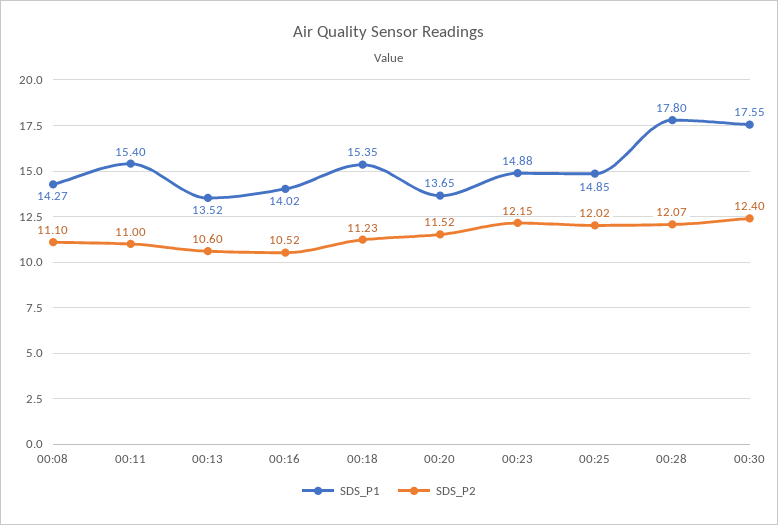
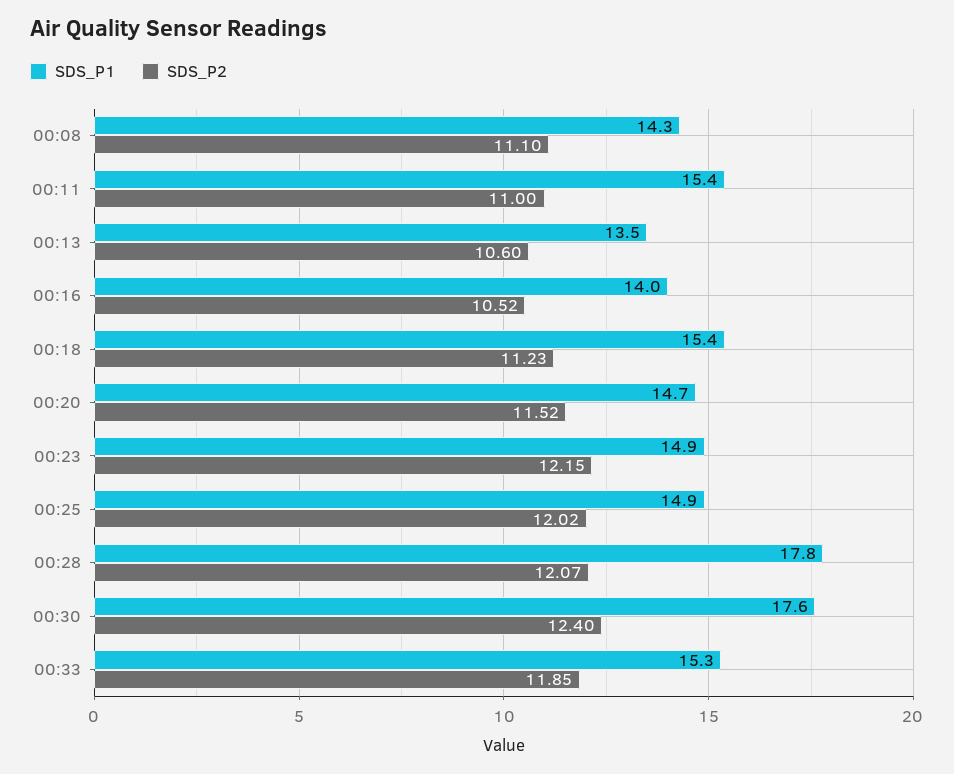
SDS_P1, 00:20: 13.65 -> 14.7
SDS_P1, 00:33: none -> 15.3
SDS_P2, 00:33: none -> 11.85

